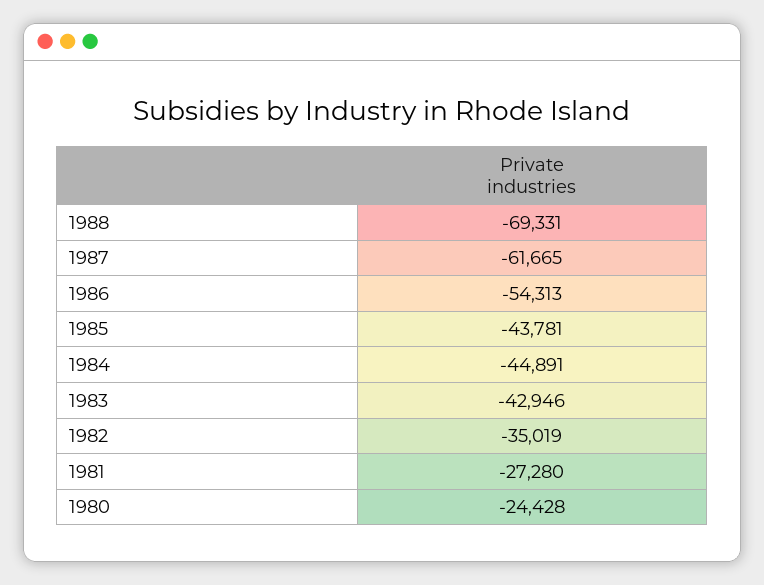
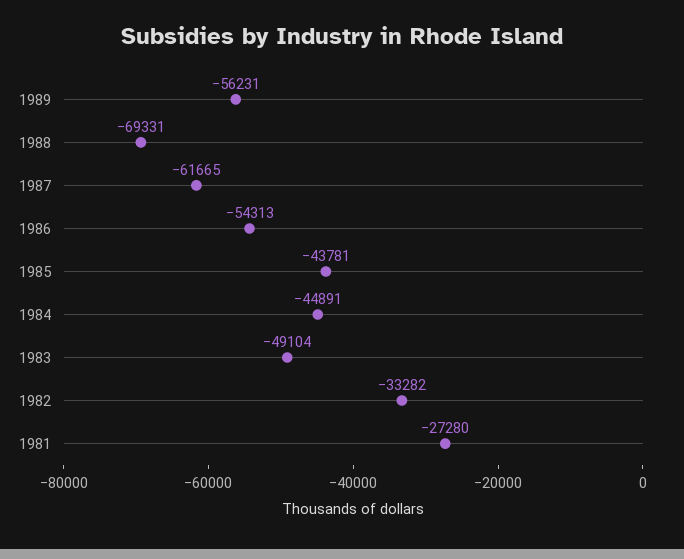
1983: -42946 -> -49104
1982: -35019 -> -33282
1980: -24428 -> none
1989: none -> -56231

